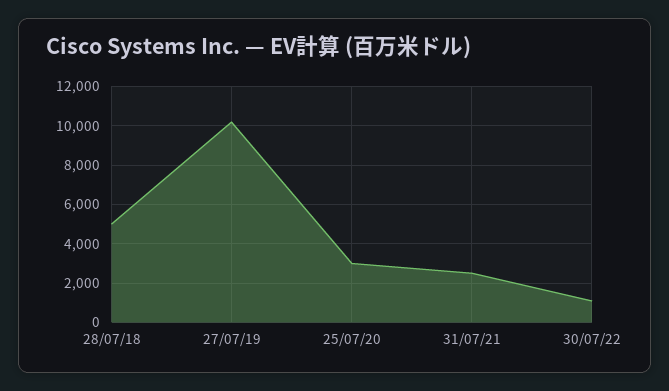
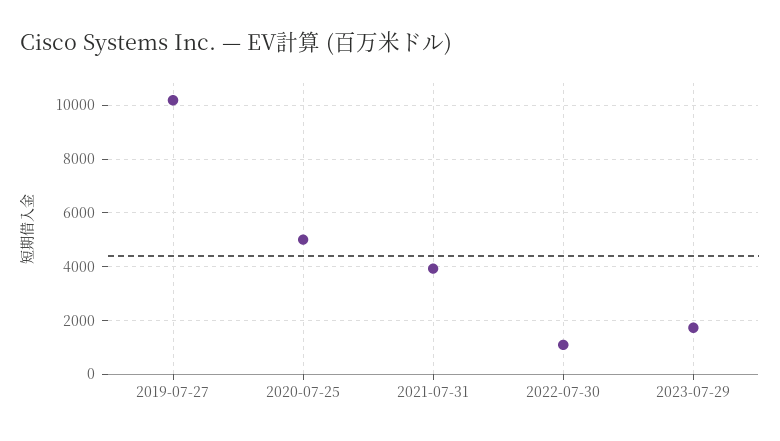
28/07/18: 5000 -> none
25/07/20: 3000 -> 5000
31/07/21: 2500 -> 4000
2023-07-29: none -> 1750

